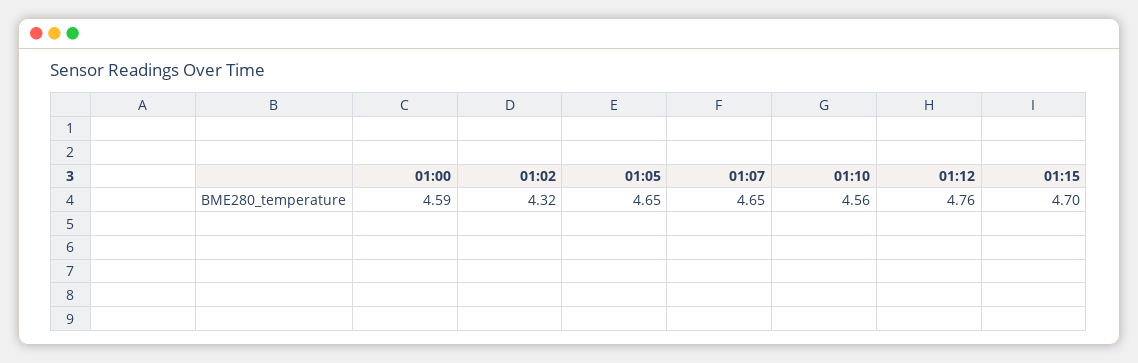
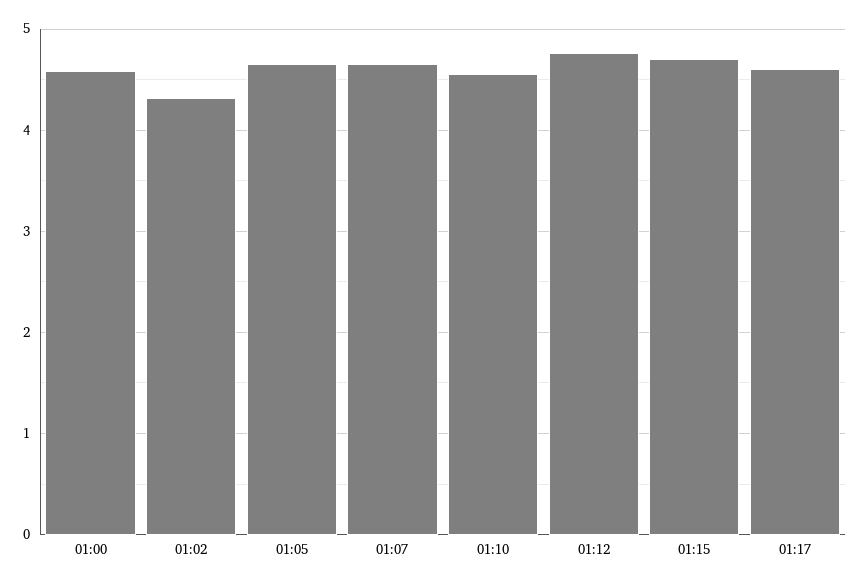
01:17: none -> 4.6

